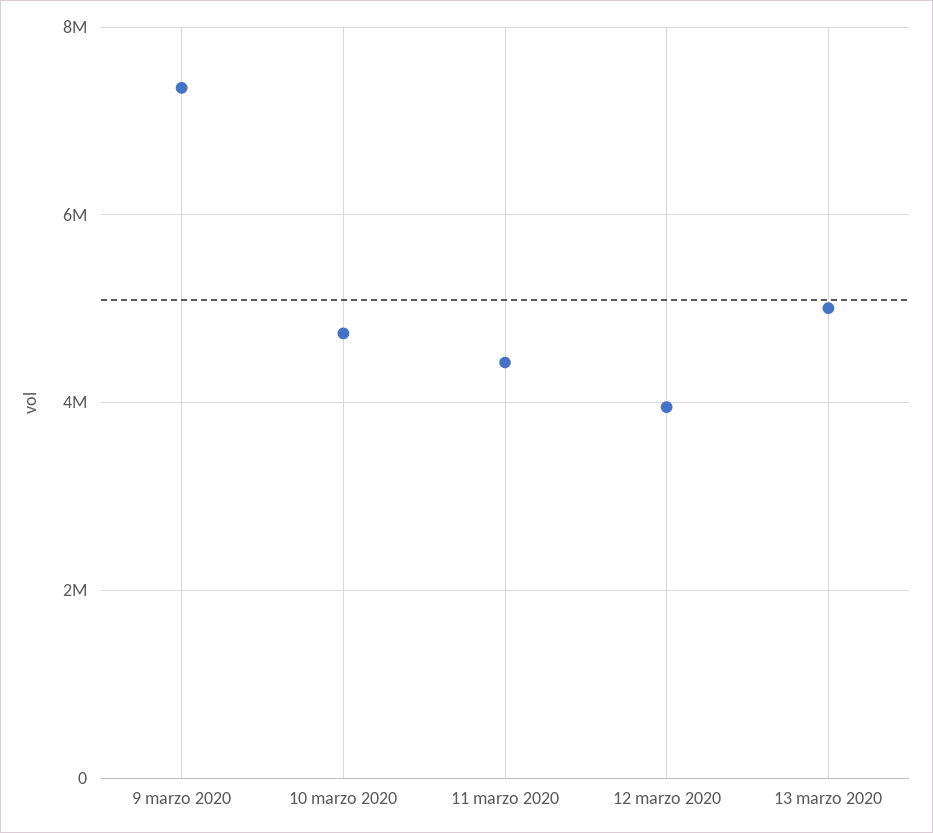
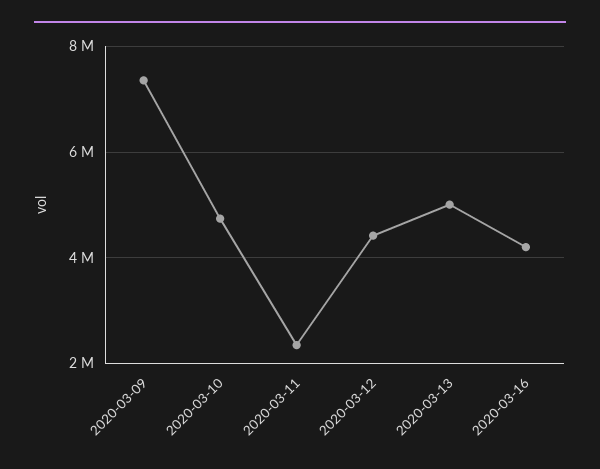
11 marzo 2020: 4400000 -> 2400000
12 marzo 2020: 4000000 -> 4400000
2020-03-16: none -> 4200000

